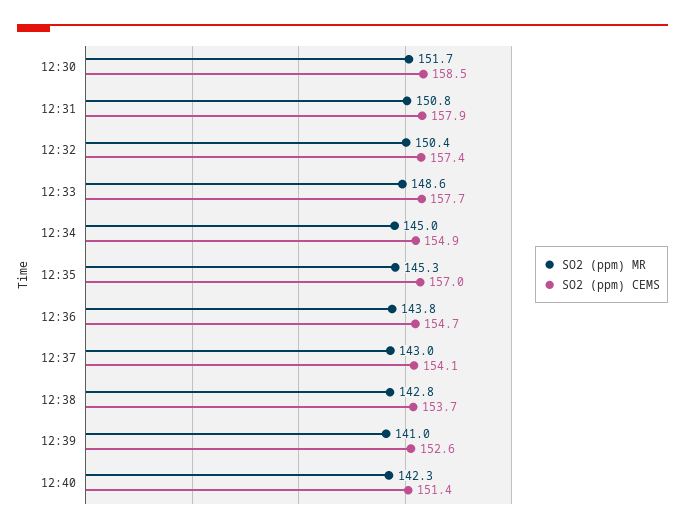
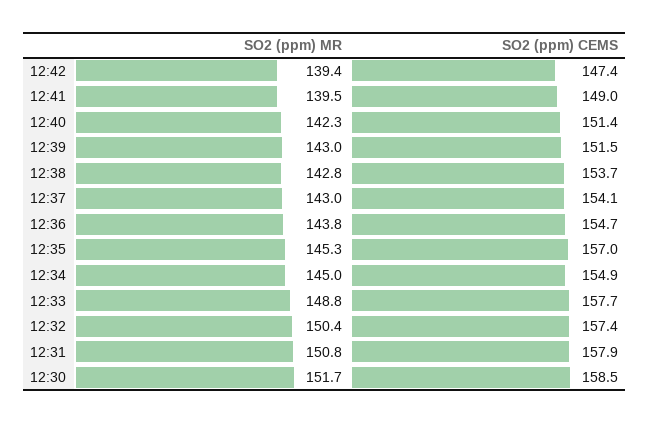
SO2 (ppm) MR, 12:33: 148.6 -> 148.8
SO2 (ppm) MR, 12:39: 141 -> 143
SO2 (ppm) CEMS, 12:39: 152.6 -> 151.5
SO2 (ppm) MR, 12:42: none -> 139.4
SO2 (ppm) CEMS, 12:42: none -> 147.4
SO2 (ppm) MR, 12:41: none -> 139.5
SO2 (ppm) CEMS, 12:41: none -> 149

